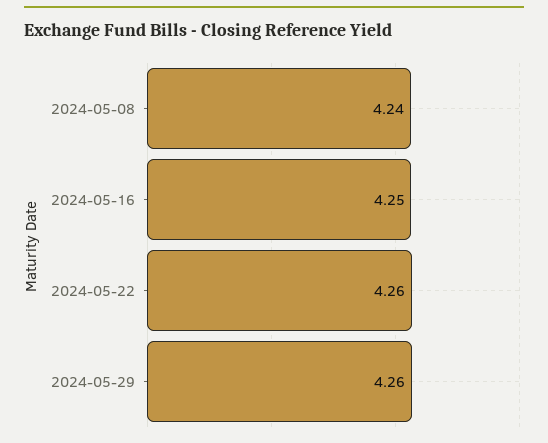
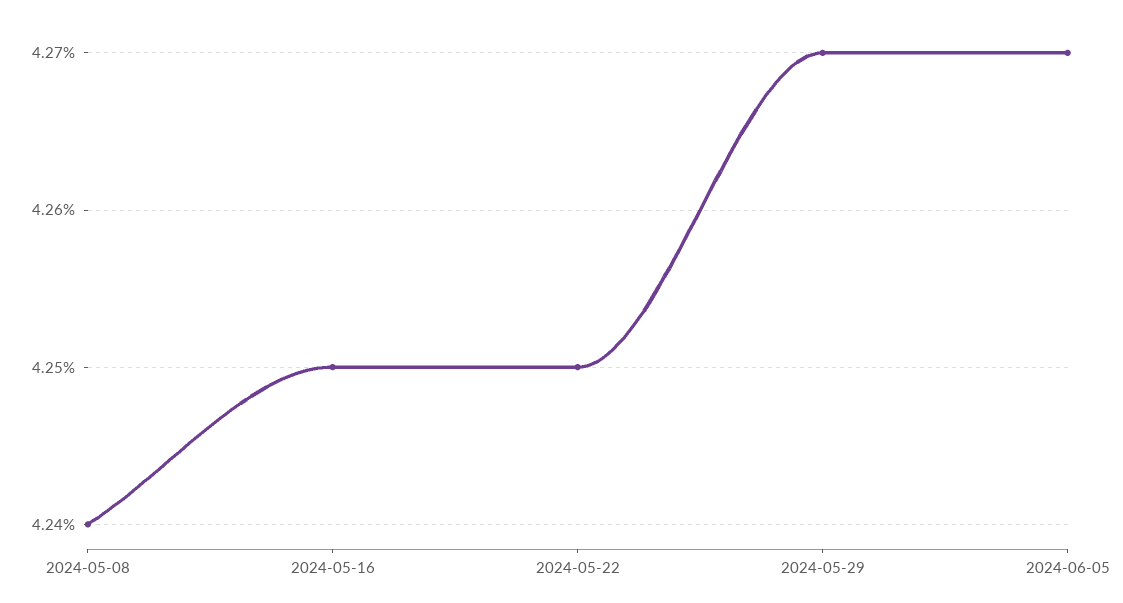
2024-05-22: 4.26 -> 4.25
2024-05-29: 4.26 -> 4.27
2024-06-05: none -> 4.27

